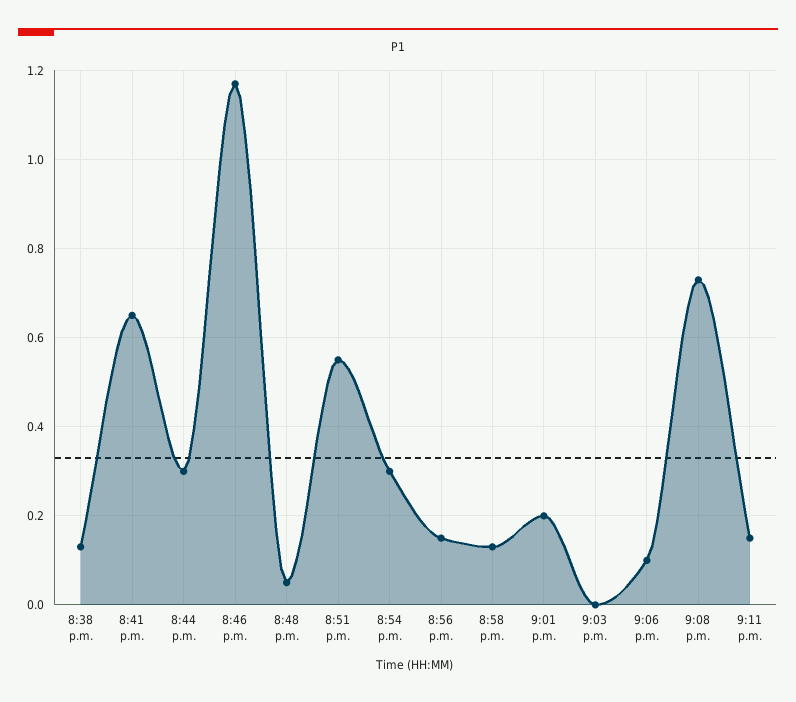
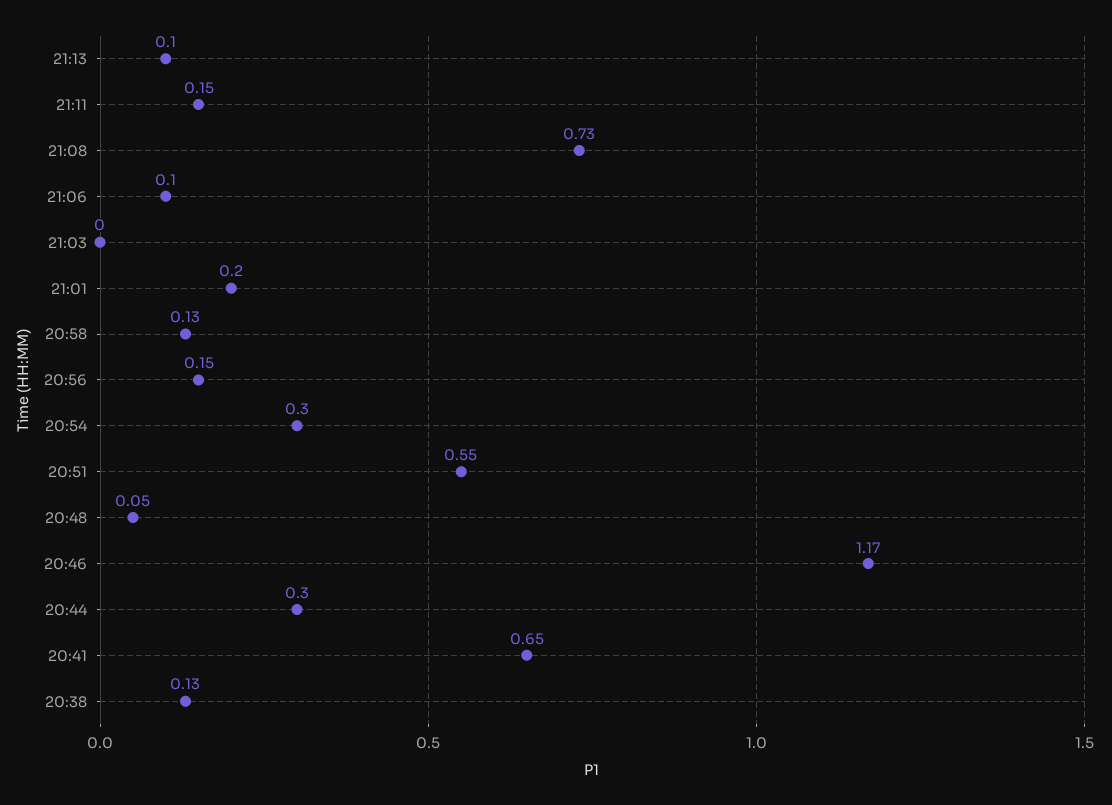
21:13: none -> 0.1

